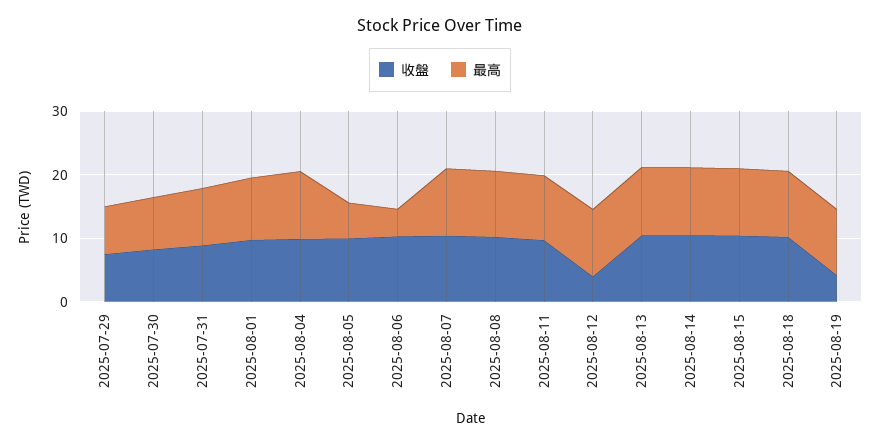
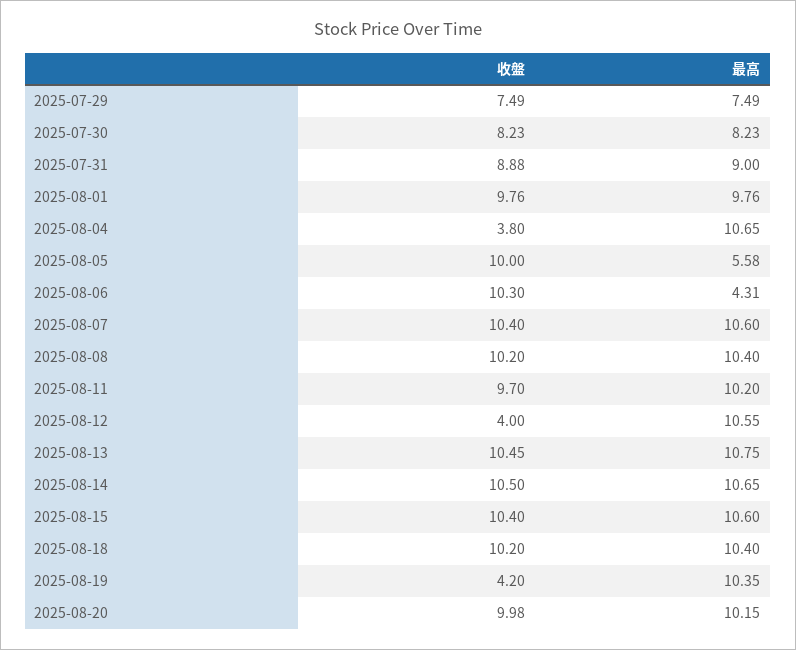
收盤, 2025-08-04: 10 -> 3.8
收盤, 2025-08-20: none -> 9.98
最高, 2025-08-20: none -> 10.15

